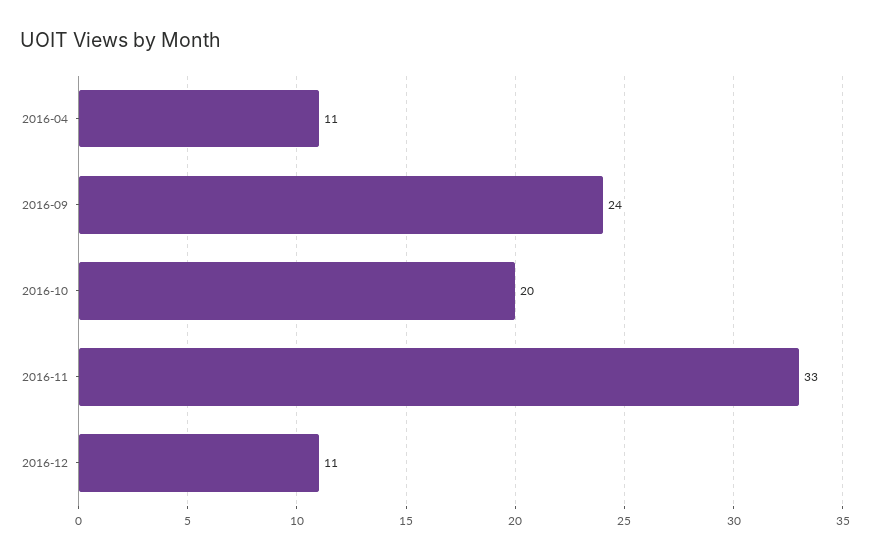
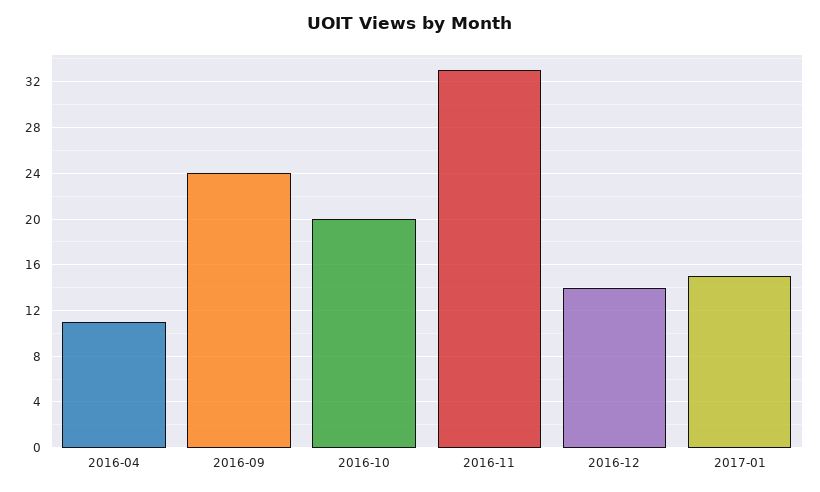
2016-12: 11 -> 14
2017-01: none -> 15

